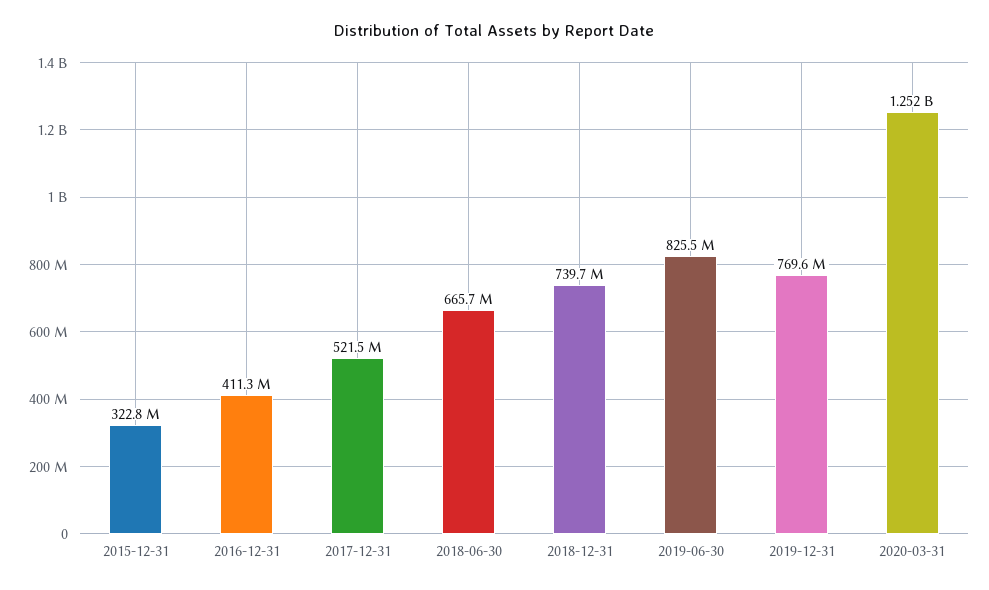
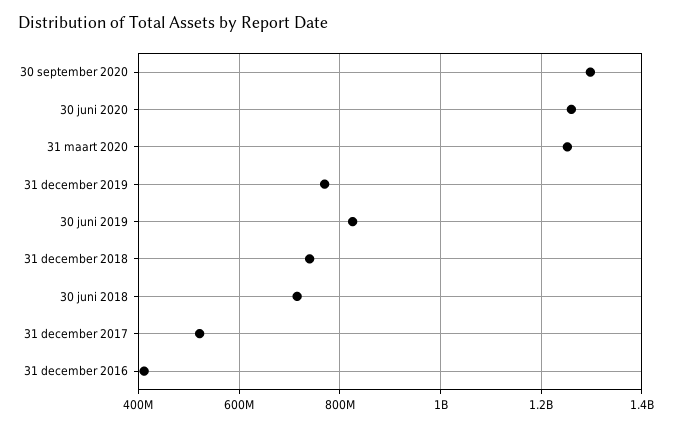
2015-12-31: 322800000 -> none
2018-06-30: 665700000 -> 720000000
30 september 2020: none -> 1300000000
30 juni 2020: none -> 1260000000

